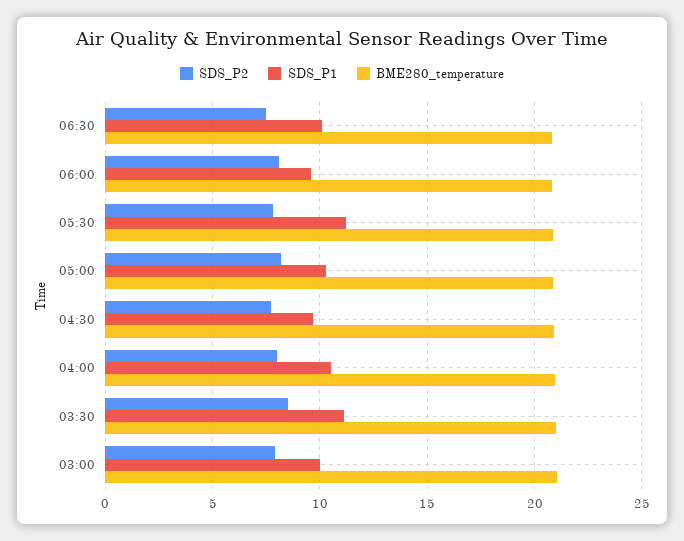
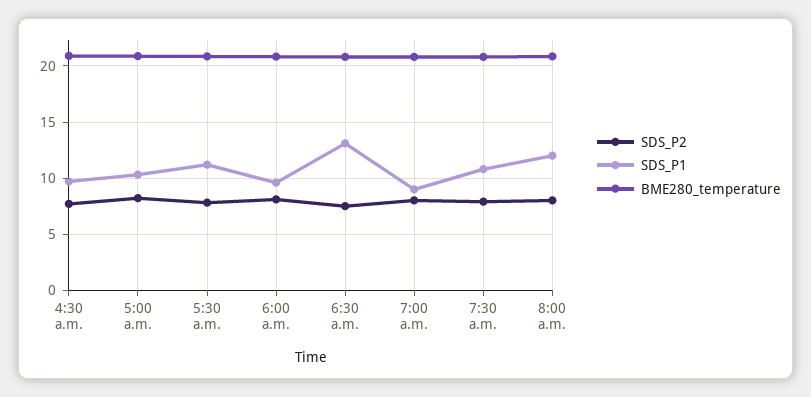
SDS_P1, 06:30: 10 -> 13
SDS_P2, 04:00: 8 -> none
SDS_P1, 04:00: 10.5 -> none
BME280_temperature, 04:00: 21 -> none
SDS_P2, 03:30: 8.5 -> none
SDS_P1, 03:30: 11 -> none
BME280_temperature, 03:30: 21 -> none
SDS_P2, 03:00: 8 -> none
SDS_P1, 03:00: 10 -> none
BME280_temperature, 03:00: 21 -> none
SDS_P2, 7:00 a.m.: none -> 8
SDS_P1, 7:00 a.m.: none -> 9
BME280_temperature, 7:00 a.m.: none -> 21
SDS_P2, 7:30 a.m.: none -> 8
SDS_P1, 7:30 a.m.: none -> 11
BME280_temperature, 7:30 a.m.: none -> 21
SDS_P2, 8:00 a.m.: none -> 8
SDS_P1, 8:00 a.m.: none -> 12
BME280_temperature, 8:00 a.m.: none -> 21

